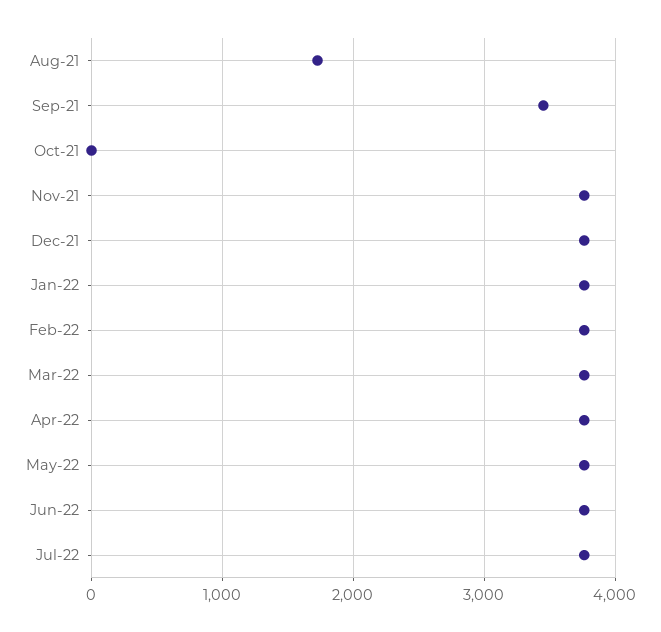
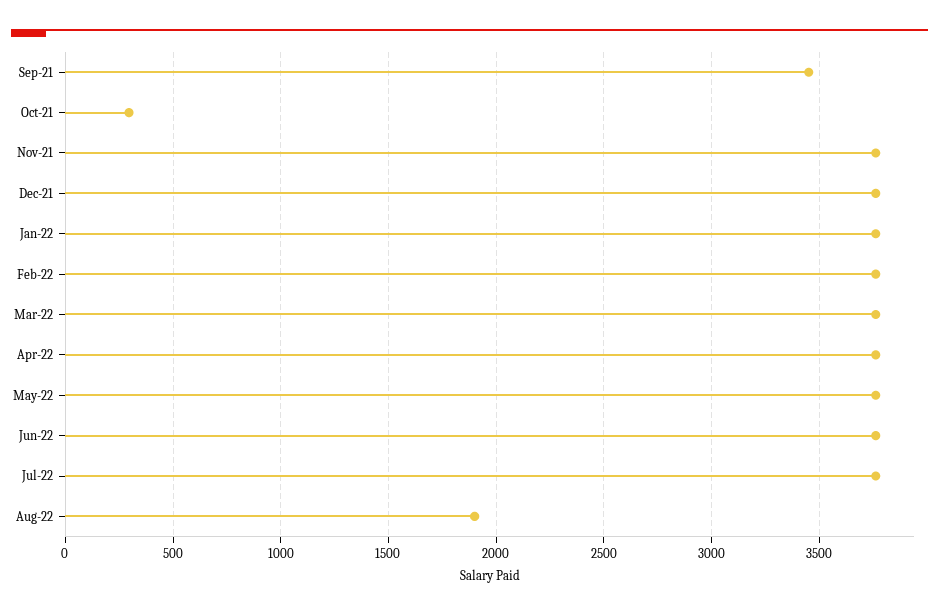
Aug-21: 1700 -> none
Oct-21: 0 -> 300
Aug-22: none -> 1900

